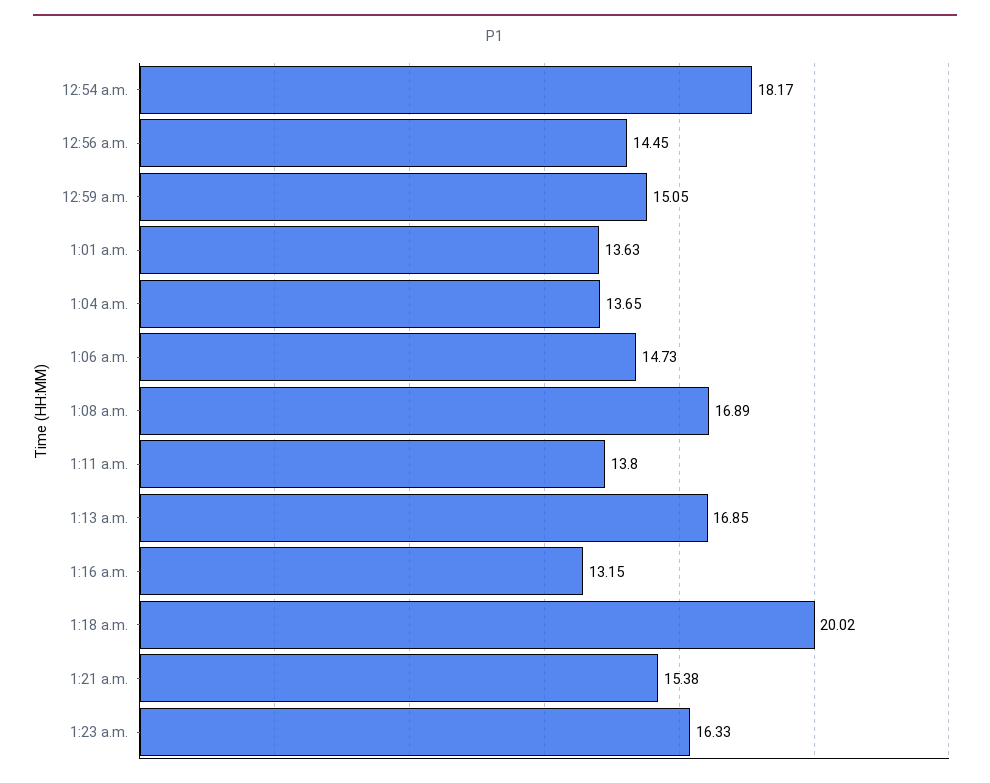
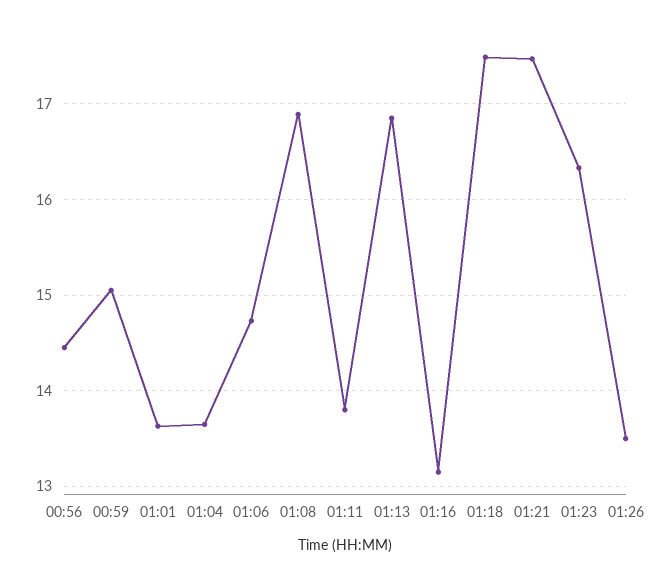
12:54 a.m.: 18.17 -> none
1:18 a.m.: 20.02 -> 17.5
1:21 a.m.: 15.38 -> 17.5
01:26: none -> 13.5

